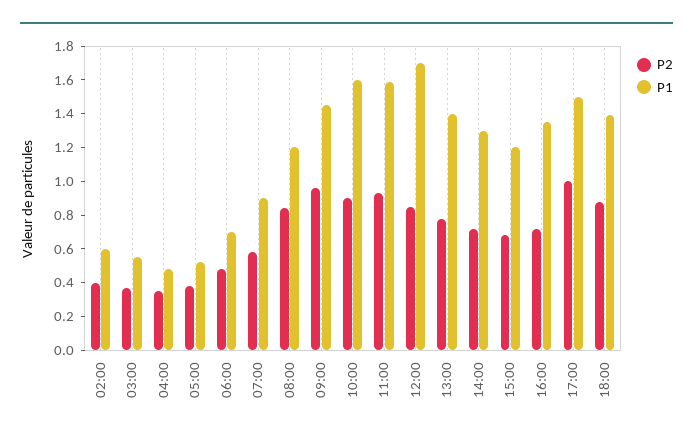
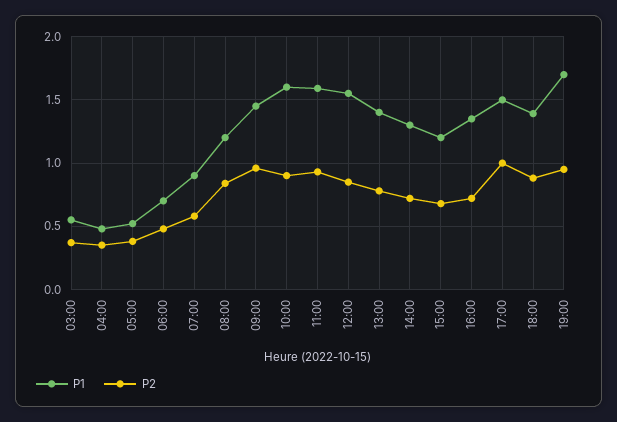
P2, 02:00: 0.4 -> none
P1, 02:00: 0.6 -> none
P1, 12:00: 1.7 -> 1.55
P1, 19:00: none -> 1.7
P2, 19:00: none -> 0.95

